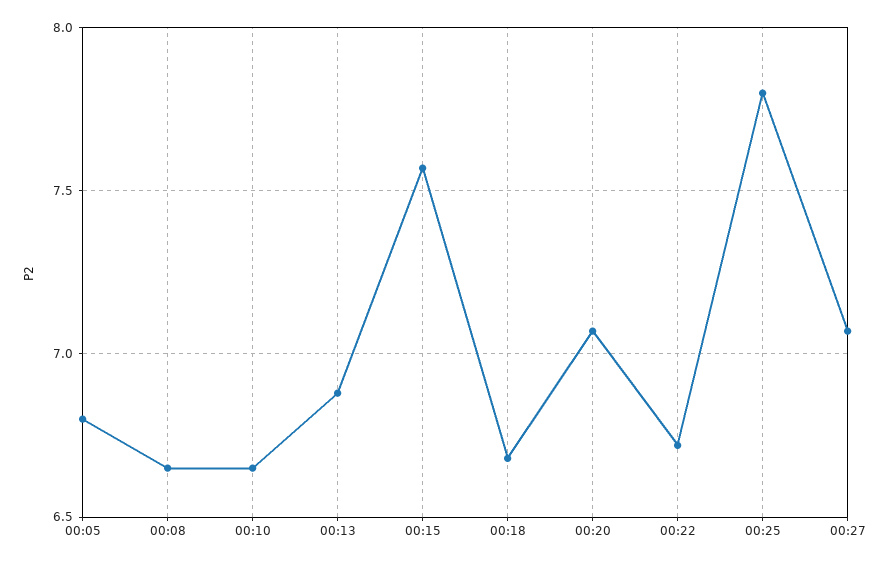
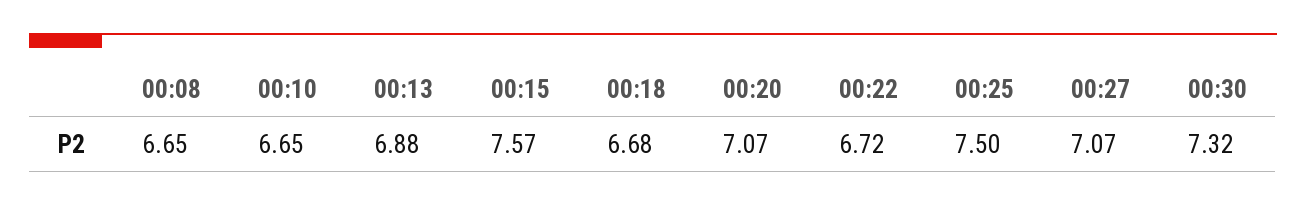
00:05: 6.8 -> none
00:25: 7.8 -> 7.5
00:30: none -> 7.32

